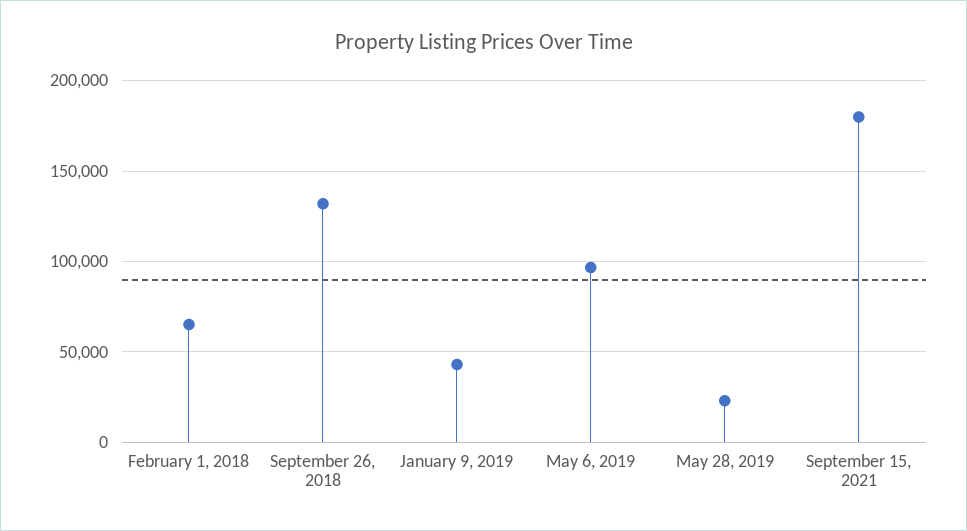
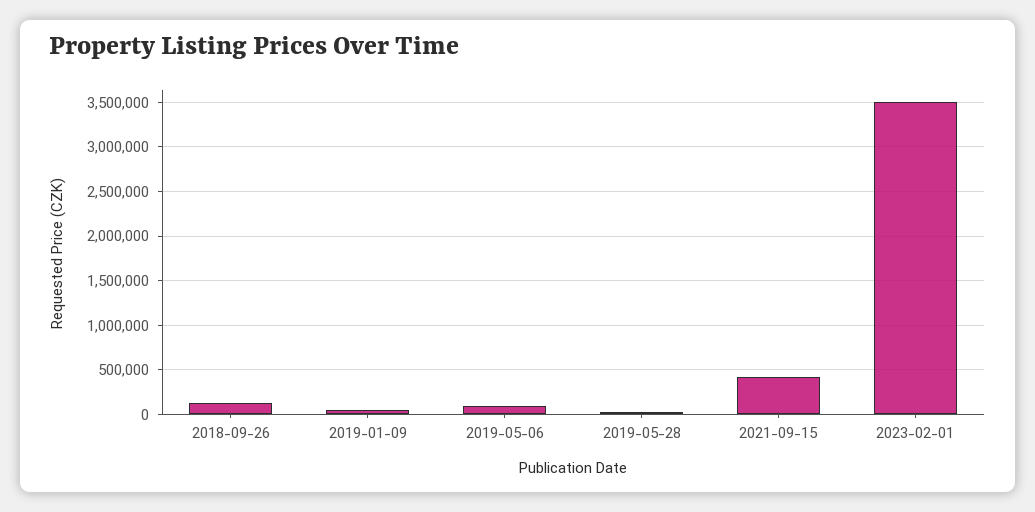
February 1, 2018: 65000 -> none
September 15, 2021: 180000 -> 400000
2023-02-01: none -> 3500000

